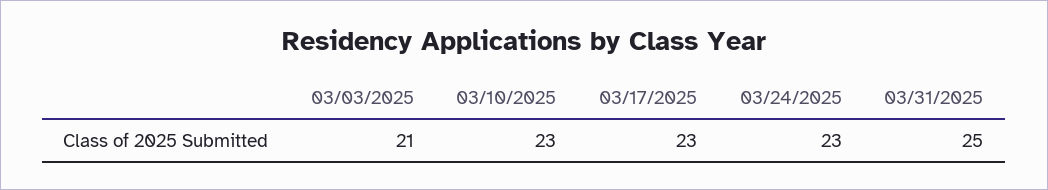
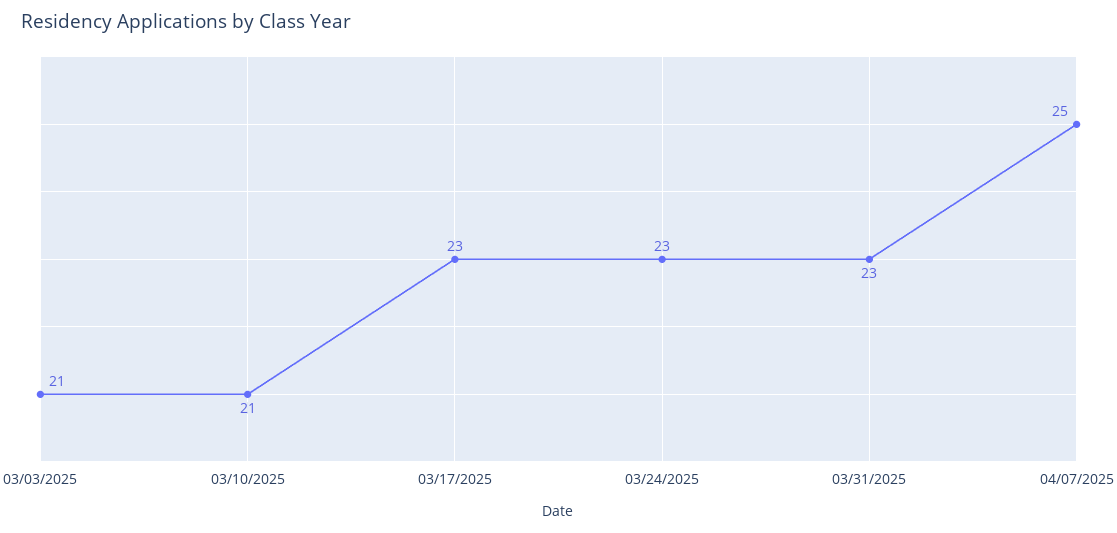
03/10/2025: 23 -> 21
03/31/2025: 25 -> 23
04/07/2025: none -> 25

